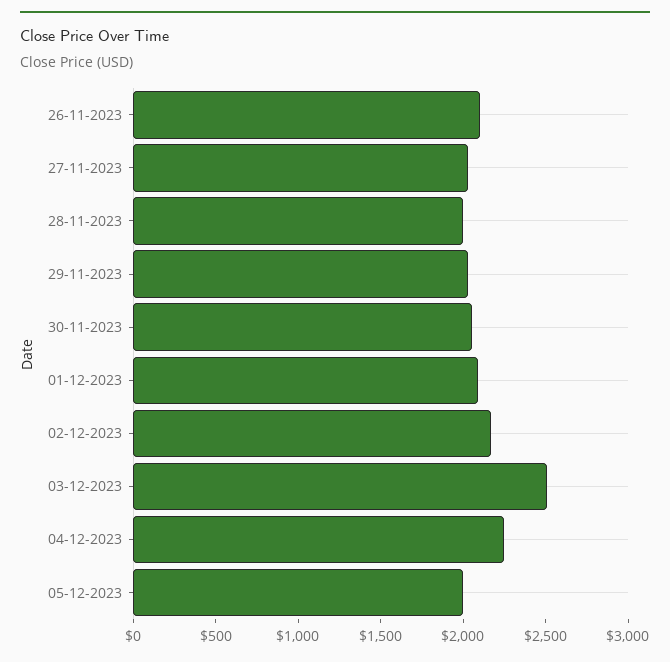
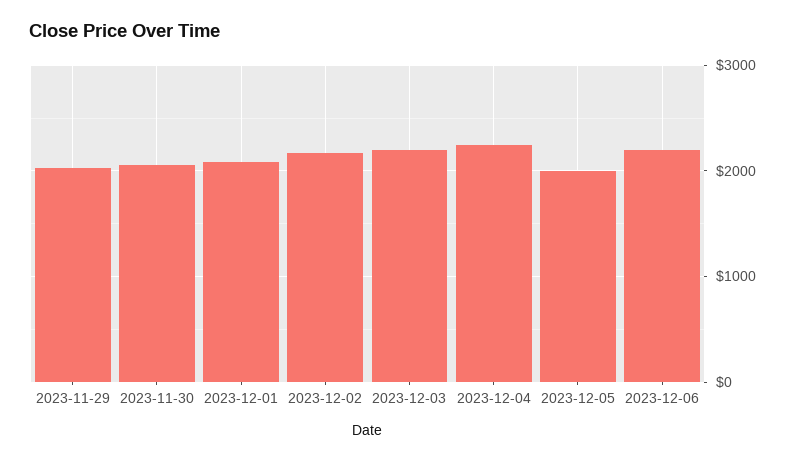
26-11-2023: 2100 -> none
27-11-2023: 2000 -> none
28-11-2023: 2000 -> none
03-12-2023: 2500 -> 2200
2023-12-06: none -> 2200

